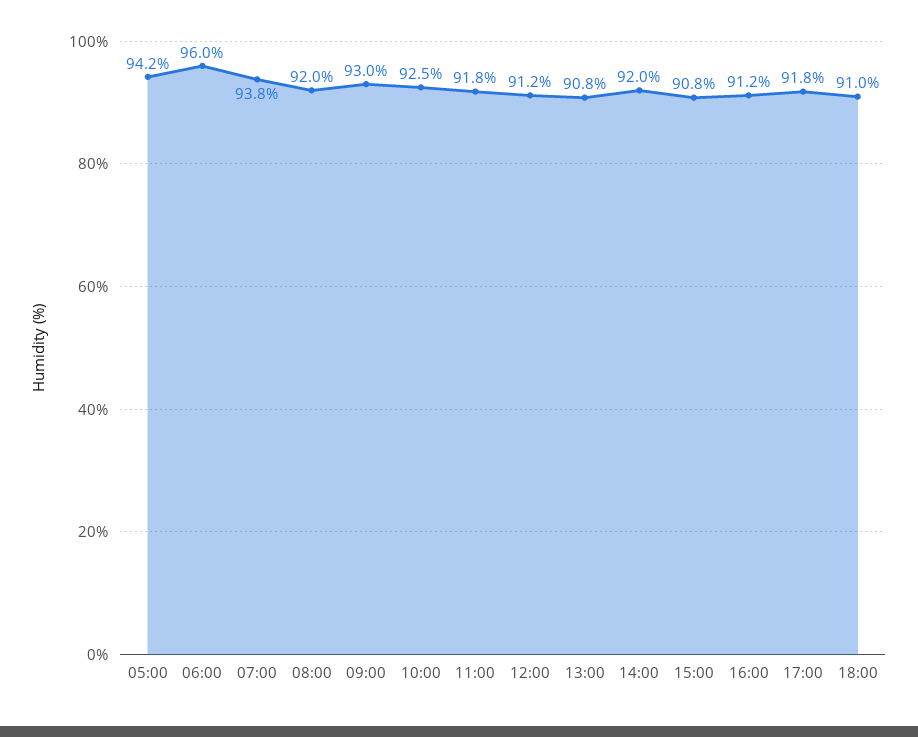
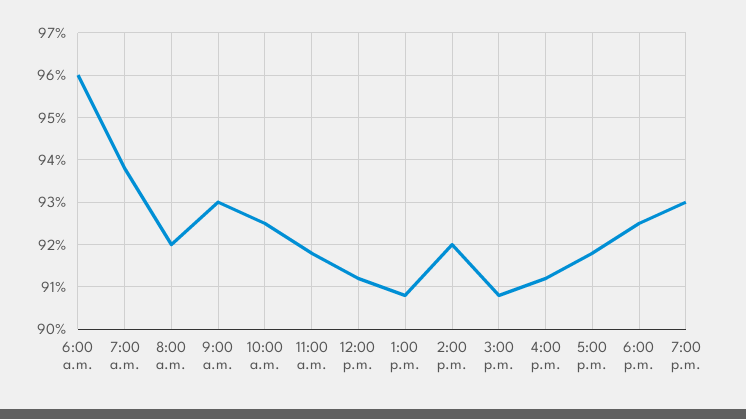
05:00: 94.2 -> none
18:00: 91 -> 92.5
7:00 p.m.: none -> 93

